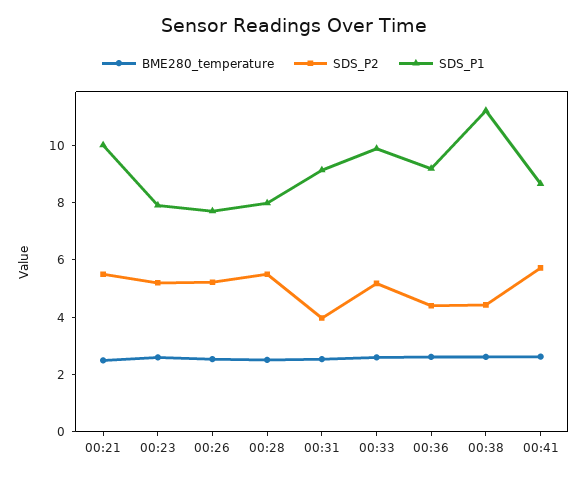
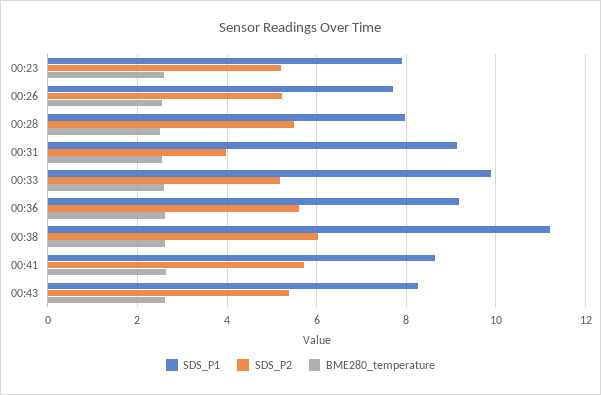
BME280_temperature, 00:21: 2.5 -> none
SDS_P2, 00:21: 5.5 -> none
SDS_P1, 00:21: 10 -> none
SDS_P2, 00:36: 4.5 -> 5.6
SDS_P2, 00:38: 4.5 -> 6
SDS_P1, 00:43: none -> 8.2
SDS_P2, 00:43: none -> 5.4
BME280_temperature, 00:43: none -> 2.6

